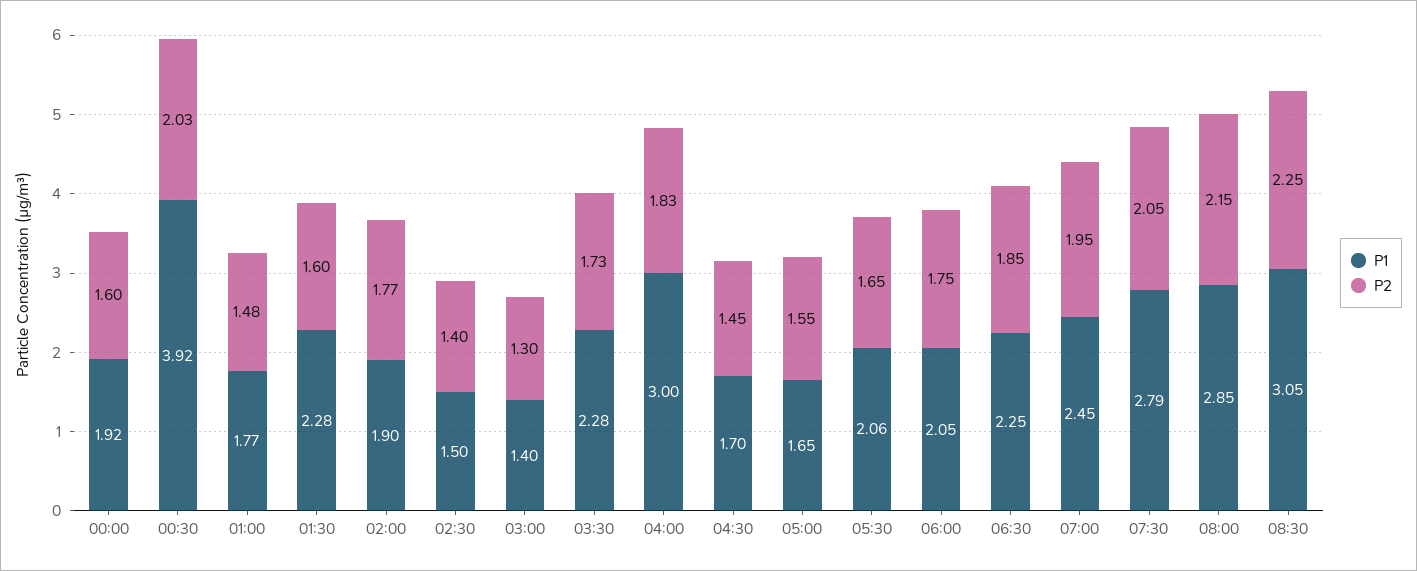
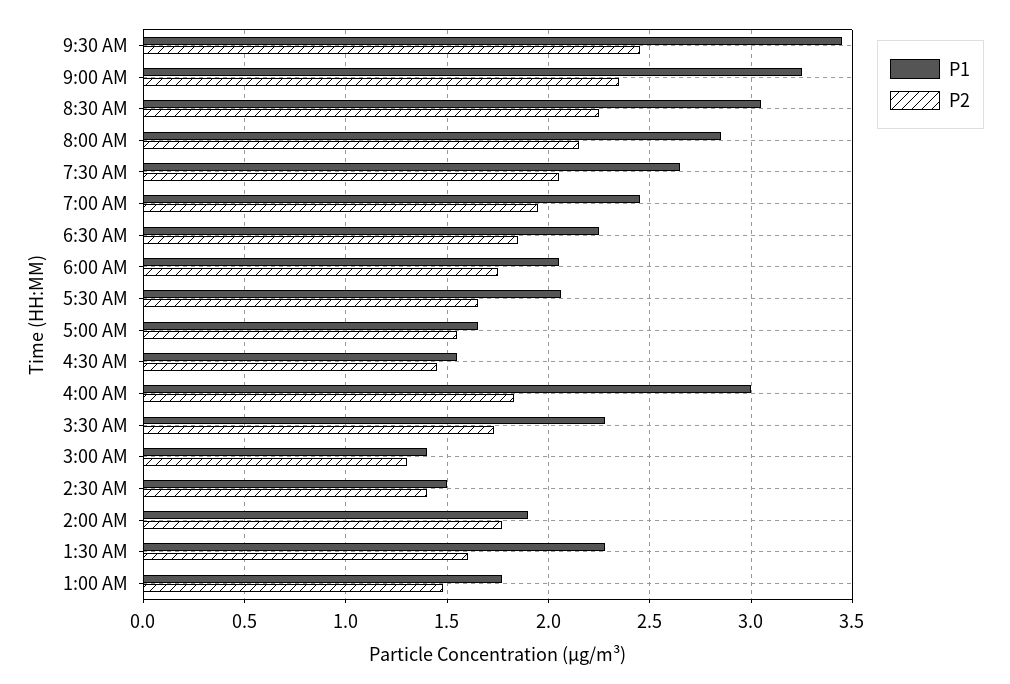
P1, 00:00: 1.92 -> none
P2, 00:00: 1.6 -> none
P1, 00:30: 3.92 -> none
P2, 00:30: 2.03 -> none
P1, 04:30: 1.7 -> 1.55
P1, 07:30: 2.79 -> 2.65
P1, 9:30 AM: none -> 3.45
P2, 9:30 AM: none -> 2.45
P1, 9:00 AM: none -> 3.25
P2, 9:00 AM: none -> 2.35

